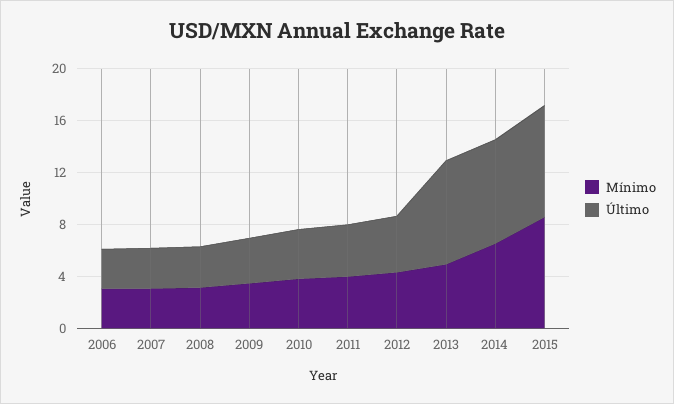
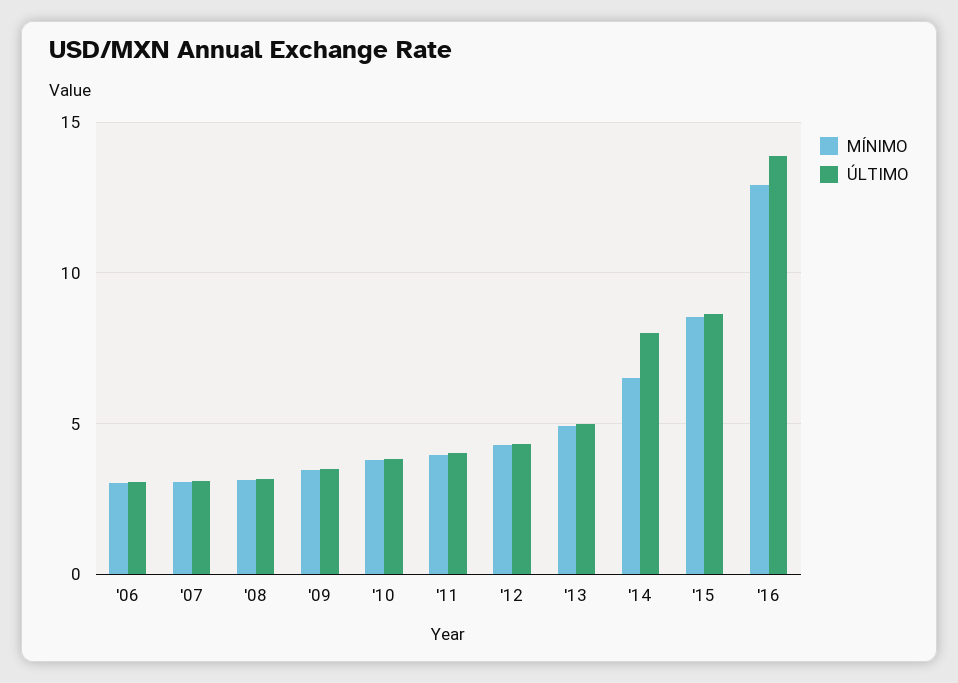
Último, 2013: 8 -> 5
Mínimo, '16: none -> 13
Último, '16: none -> 14

